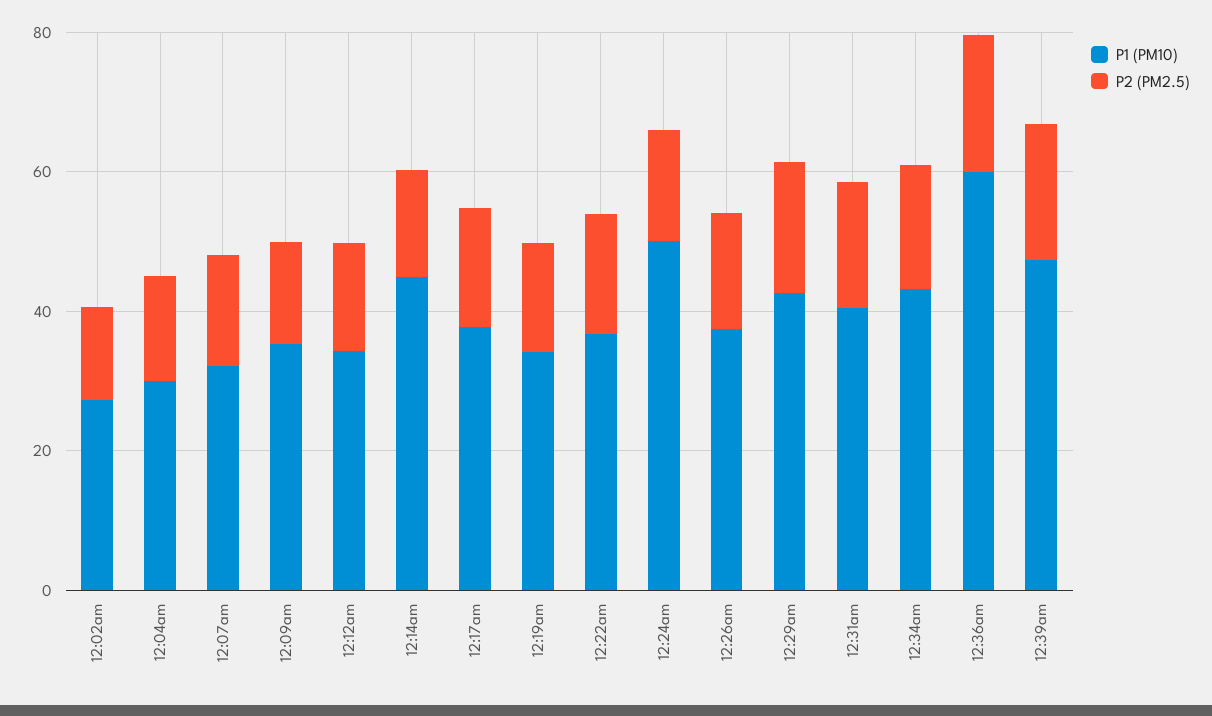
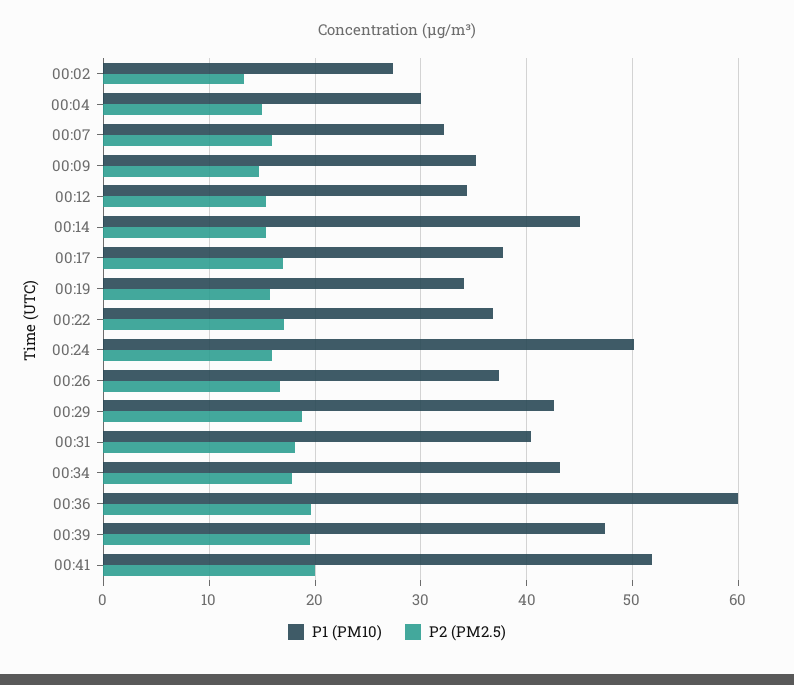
P1 (PM10), 00:41: none -> 52
P2 (PM2.5), 00:41: none -> 20

